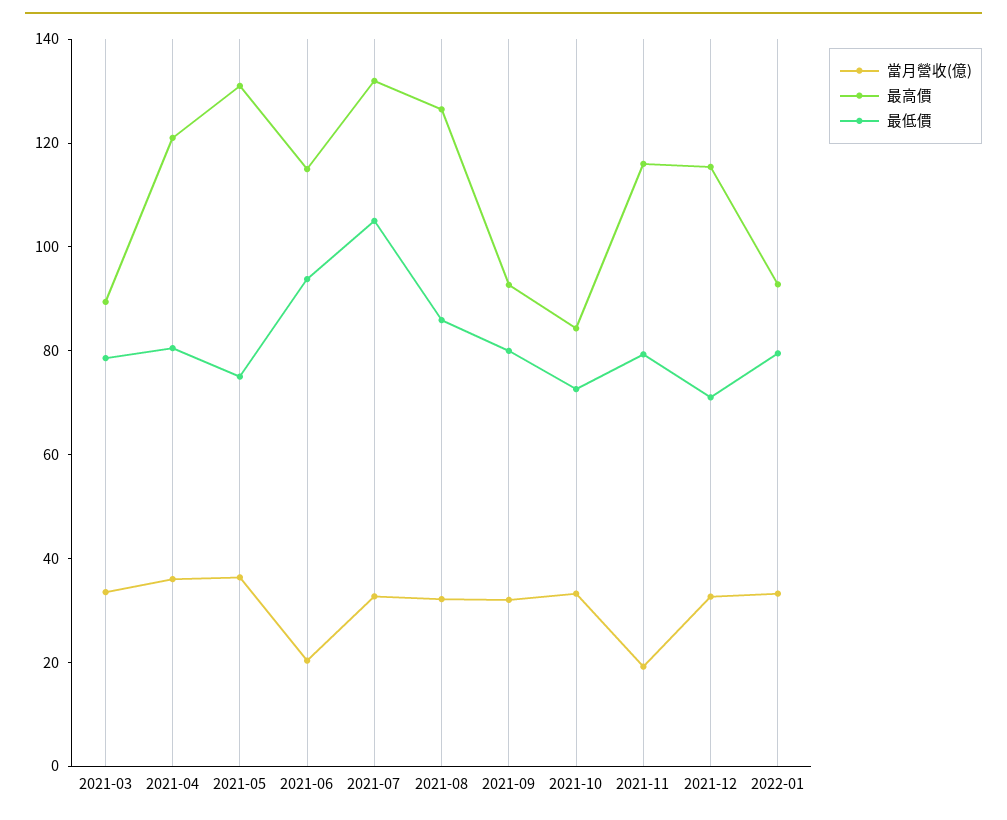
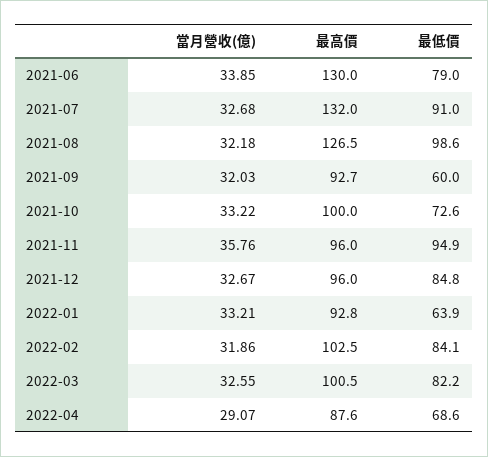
當月營收(億), 2021-03: 35 -> none
最高價, 2021-03: 90 -> none
最低價, 2021-03: 80 -> none
當月營收(億), 2021-04: 35 -> none
最高價, 2021-04: 120 -> none
最低價, 2021-04: 80 -> none
當月營收(億), 2021-05: 35 -> none
最高價, 2021-05: 130 -> none
最低價, 2021-05: 75 -> none
當月營收(億), 2021-06: 20 -> 33.85
最高價, 2021-06: 115 -> 130
最低價, 2021-06: 95 -> 79
最低價, 2021-07: 105 -> 91
最低價, 2021-08: 85 -> 98.6
最低價, 2021-09: 80 -> 60
最高價, 2021-10: 85 -> 100
當月營收(億), 2021-11: 20 -> 35.76
最高價, 2021-11: 115 -> 96
最低價, 2021-11: 80 -> 94.9
最高價, 2021-12: 115 -> 96
最低價, 2021-12: 70 -> 84.8
最低價, 2022-01: 80 -> 63.9
當月營收(億), 2022-02: none -> 31.86
最高價, 2022-02: none -> 102.5
最低價, 2022-02: none -> 84.1
當月營收(億), 2022-03: none -> 32.55
最高價, 2022-03: none -> 100.5
最低價, 2022-03: none -> 82.2
當月營收(億), 2022-04: none -> 29.07
最高價, 2022-04: none -> 87.6
最低價, 2022-04: none -> 68.6

